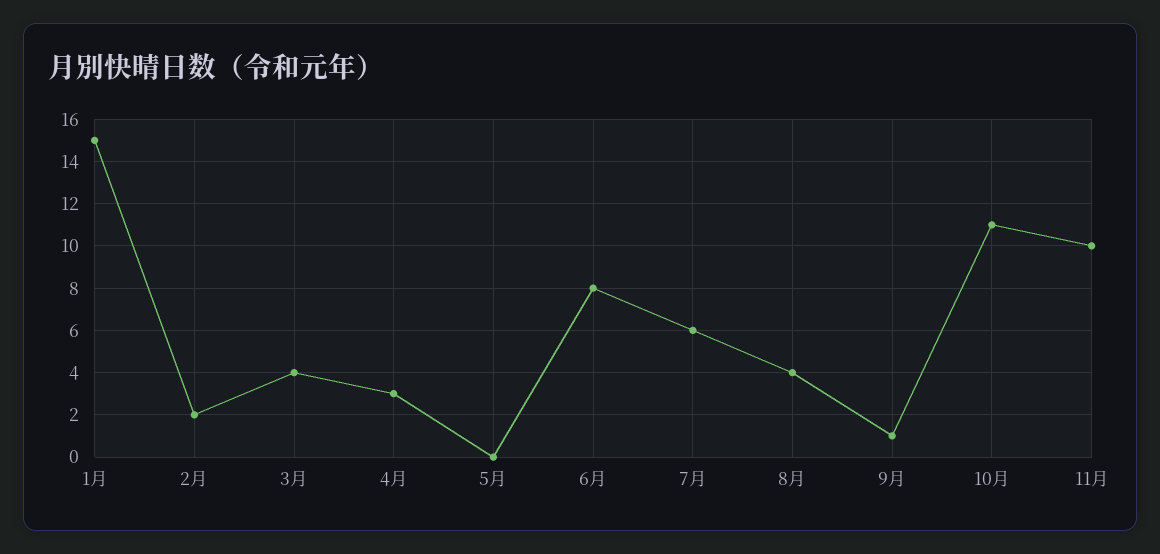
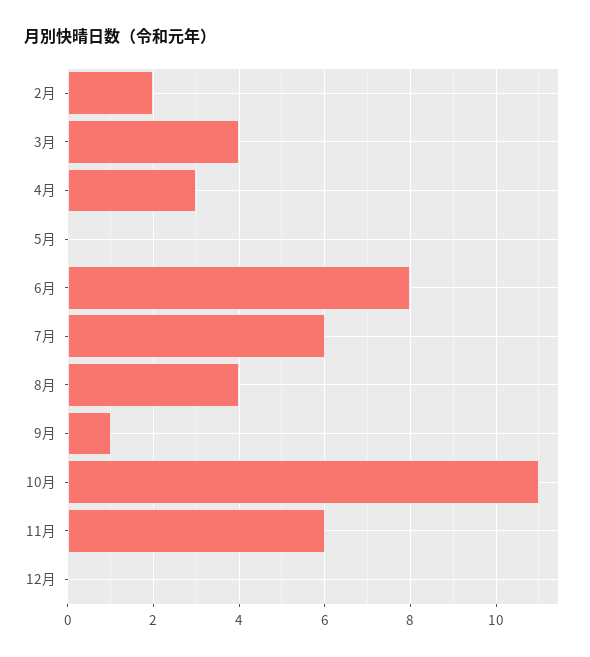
1月: 15 -> none
11月: 10 -> 6
12月: none -> 0

